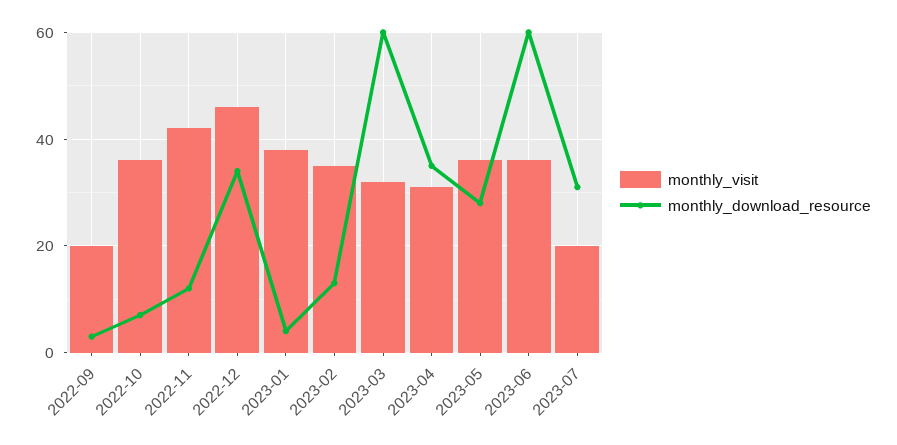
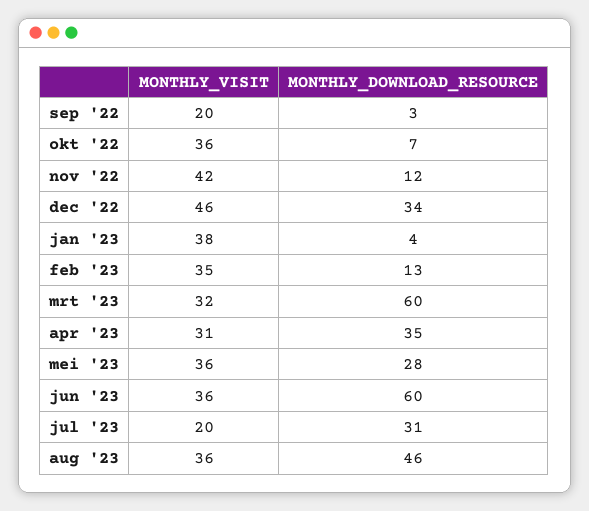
monthly_visit, aug '23: none -> 36
monthly_download_resource, aug '23: none -> 46

